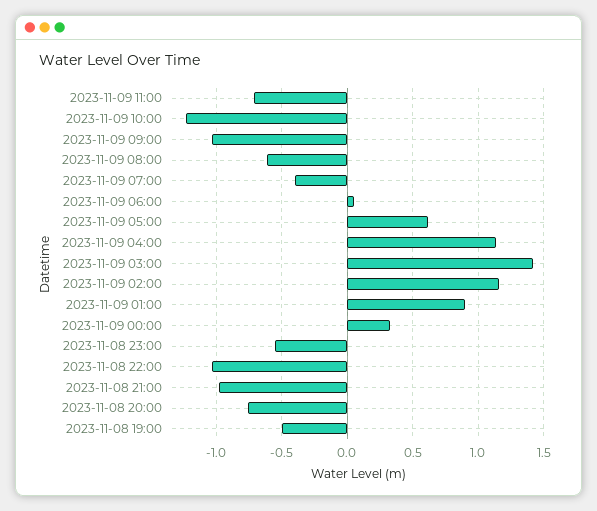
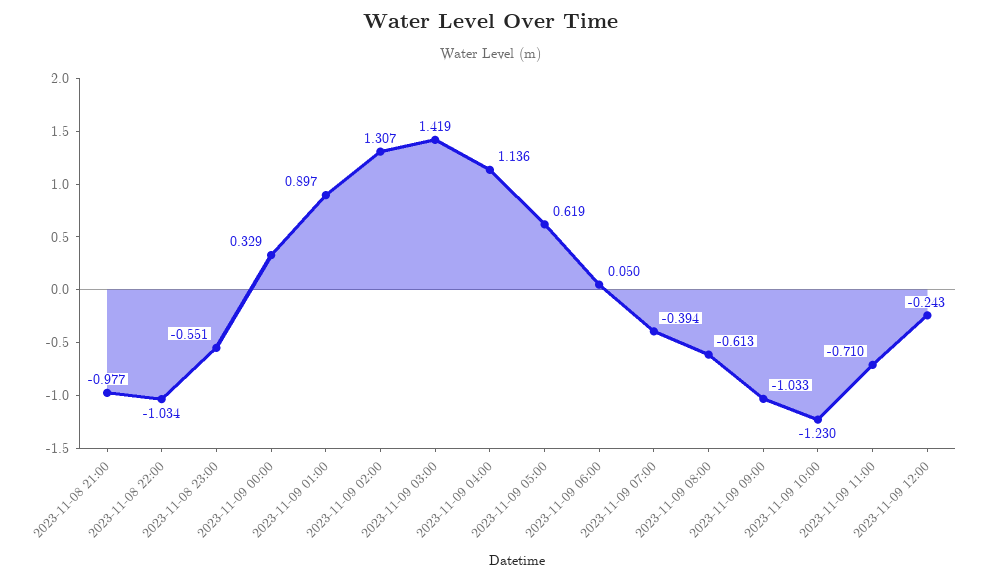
2023-11-09 02:00: 1.15 -> 1.307
2023-11-08 20:00: -0.75 -> none
2023-11-08 19:00: -0.5 -> none
2023-11-09 12:00: none -> -0.243

